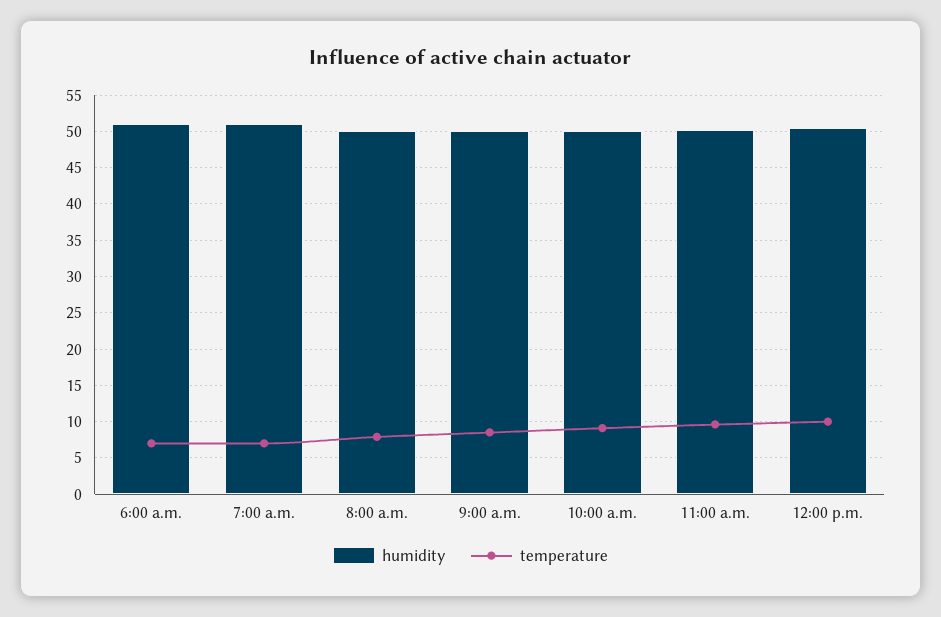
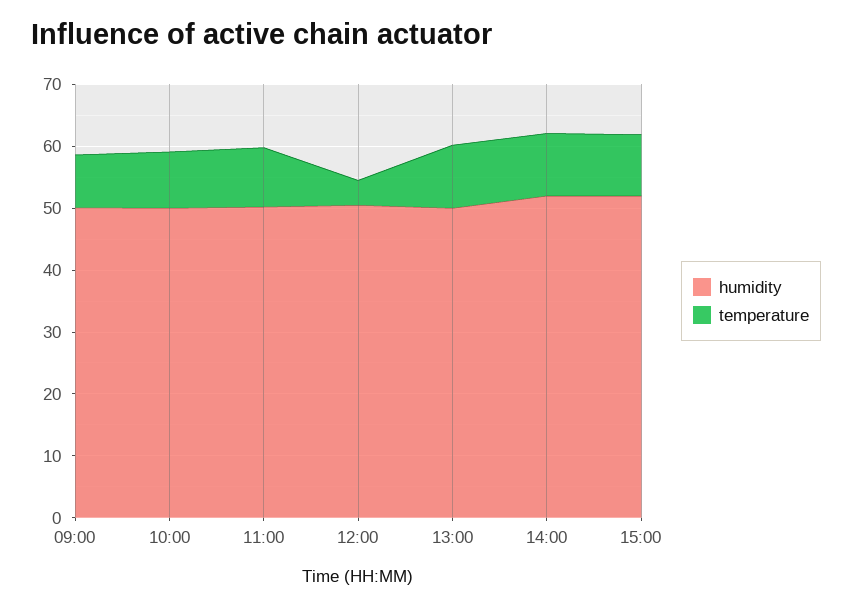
humidity, 6:00 a.m.: 51 -> none
temperature, 6:00 a.m.: 7 -> none
humidity, 7:00 a.m.: 51 -> none
temperature, 7:00 a.m.: 7 -> none
humidity, 8:00 a.m.: 50 -> none
temperature, 8:00 a.m.: 8 -> none
temperature, 12:00 p.m.: 10 -> 4
humidity, 13:00: none -> 50
temperature, 13:00: none -> 10
humidity, 14:00: none -> 52
temperature, 14:00: none -> 10
humidity, 15:00: none -> 52
temperature, 15:00: none -> 10

